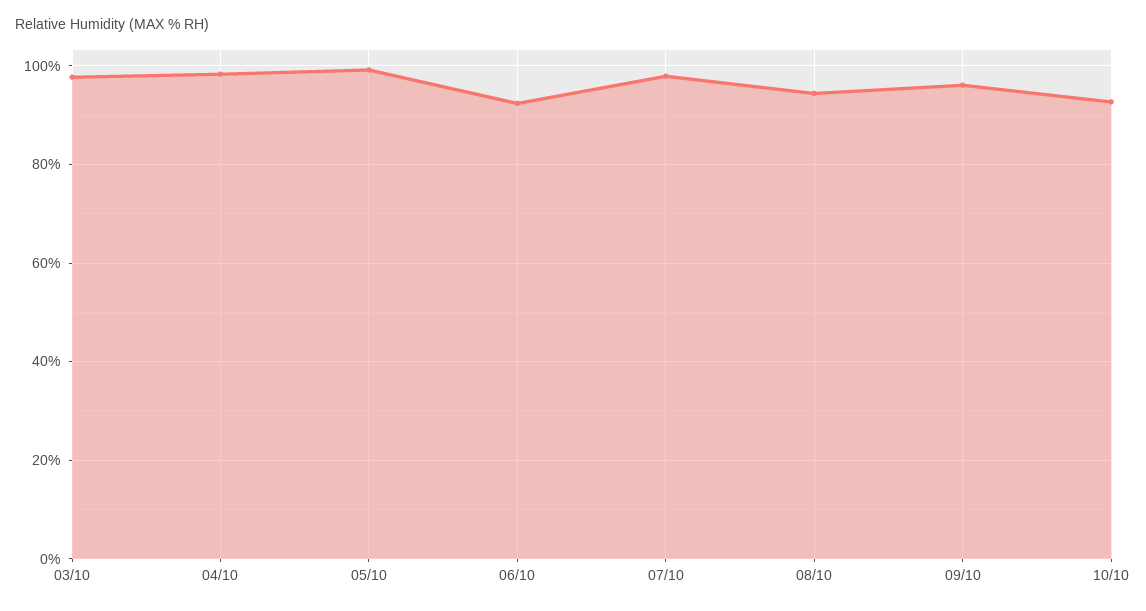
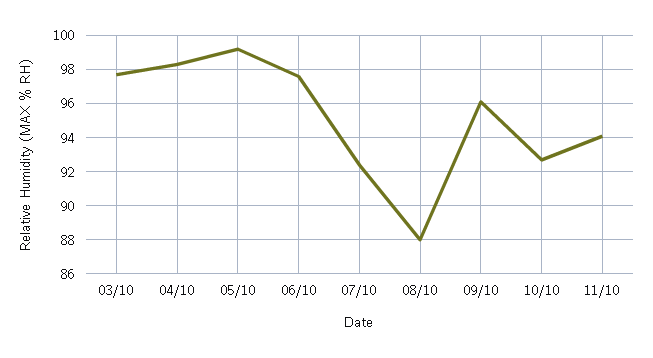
06/10: 92 -> 97.5
07/10: 98 -> 92.5
08/10: 94 -> 88
11/10: none -> 94

